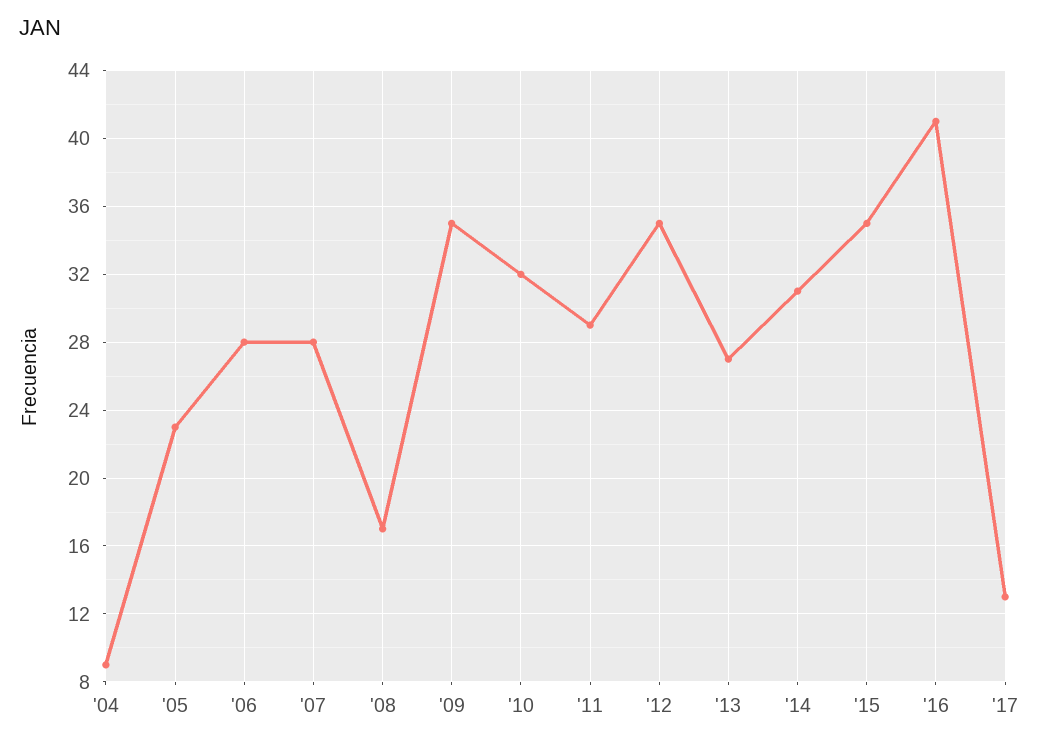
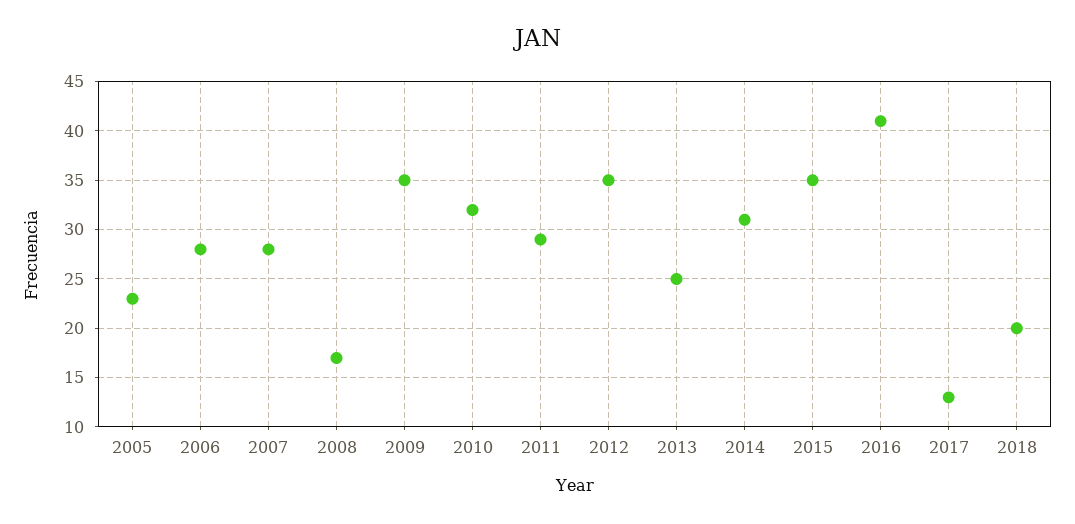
'04: 9 -> none
'13: 27 -> 25
2018: none -> 20

